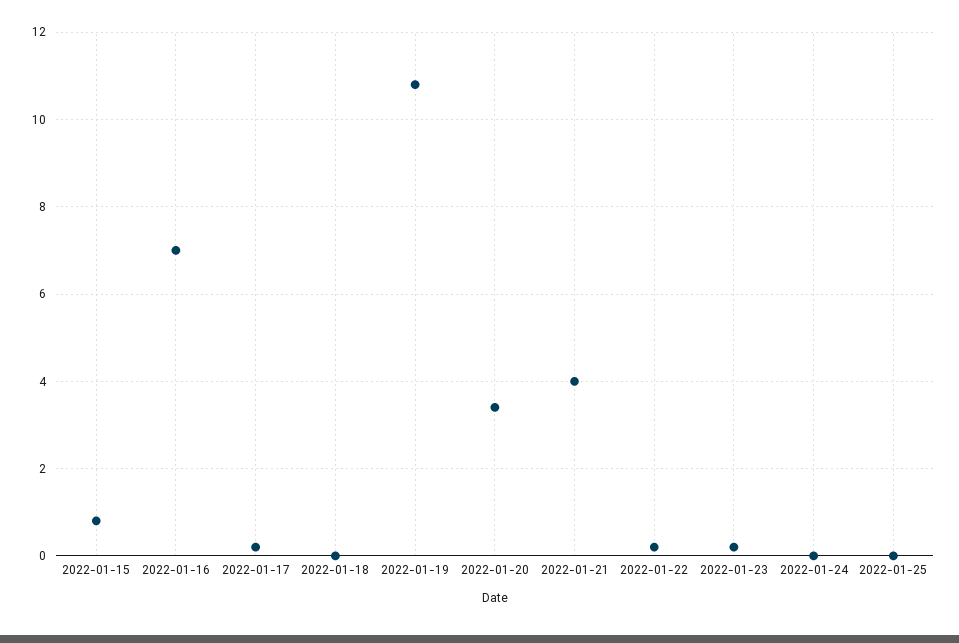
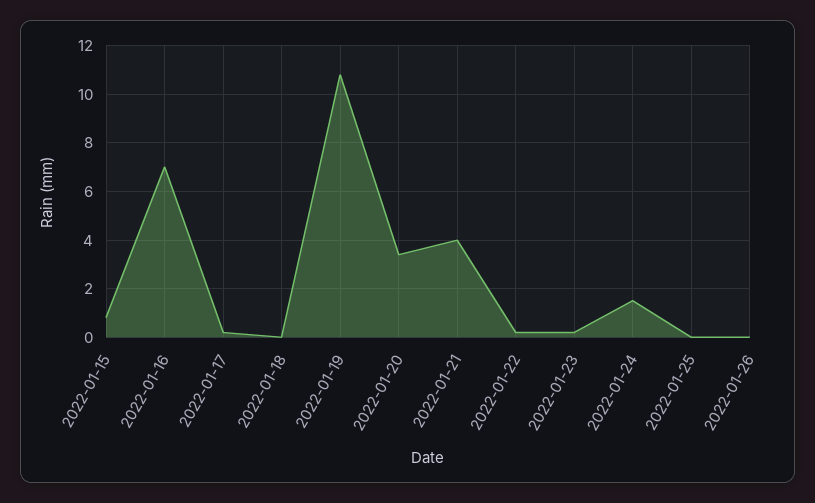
2022-01-24: 0 -> 1.5
2022-01-26: none -> 0

